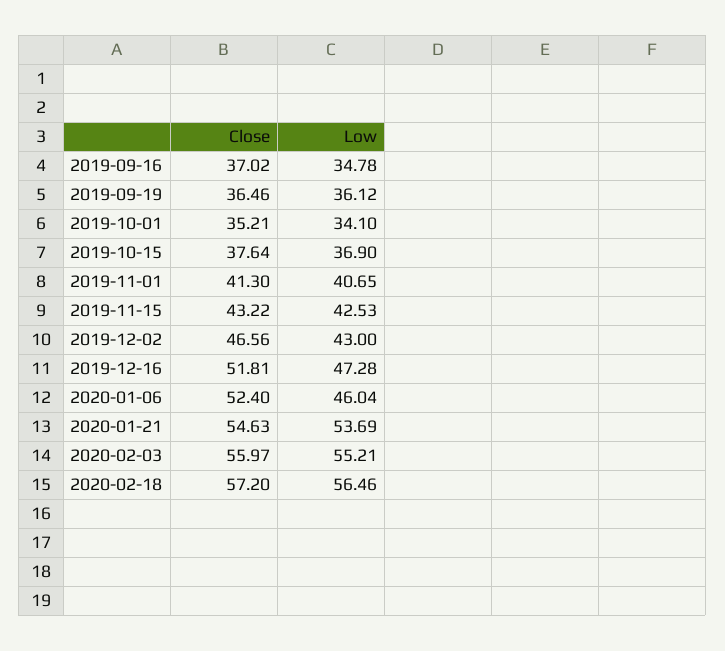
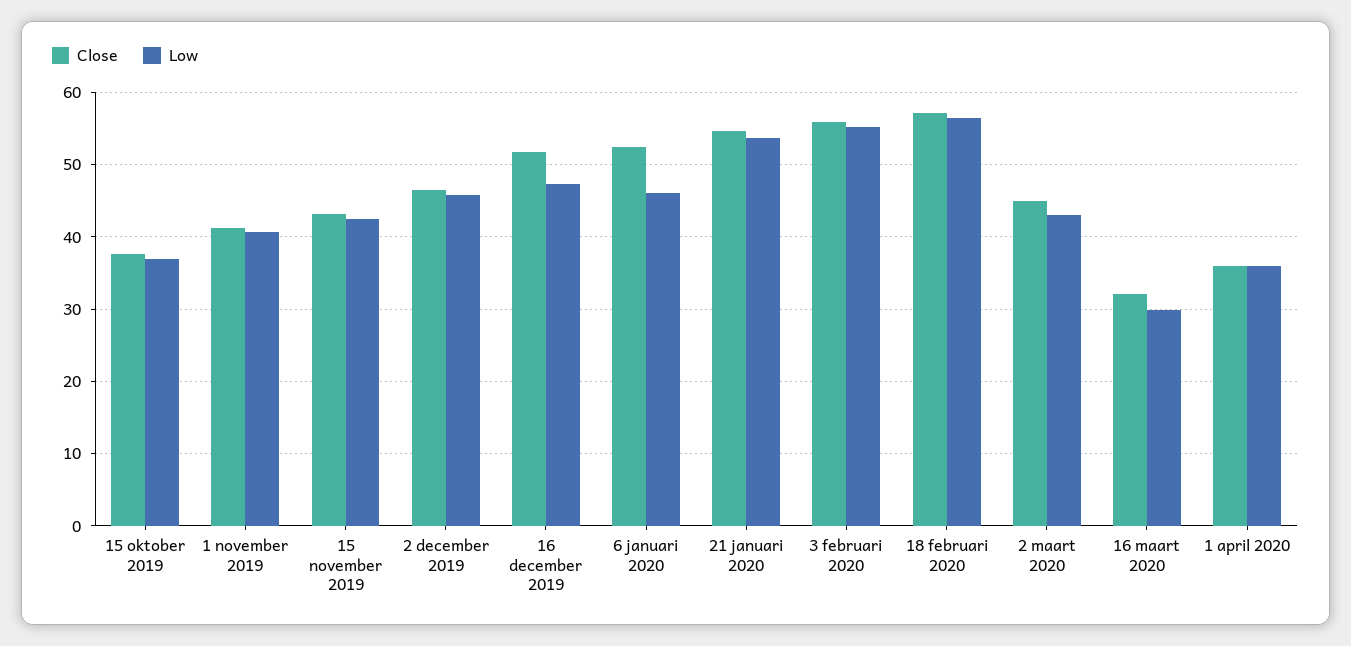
Close, 2019-09-16: 37.02 -> none
Low, 2019-09-16: 34.78 -> none
Close, 2019-09-19: 36.46 -> none
Low, 2019-09-19: 36.12 -> none
Close, 2019-10-01: 35.21 -> none
Low, 2019-10-01: 34.1 -> none
Low, 2019-12-02: 43 -> 46
Close, 2 maart 2020: none -> 45
Low, 2 maart 2020: none -> 43
Close, 16 maart 2020: none -> 32
Low, 16 maart 2020: none -> 30
Close, 1 april 2020: none -> 36
Low, 1 april 2020: none -> 36

